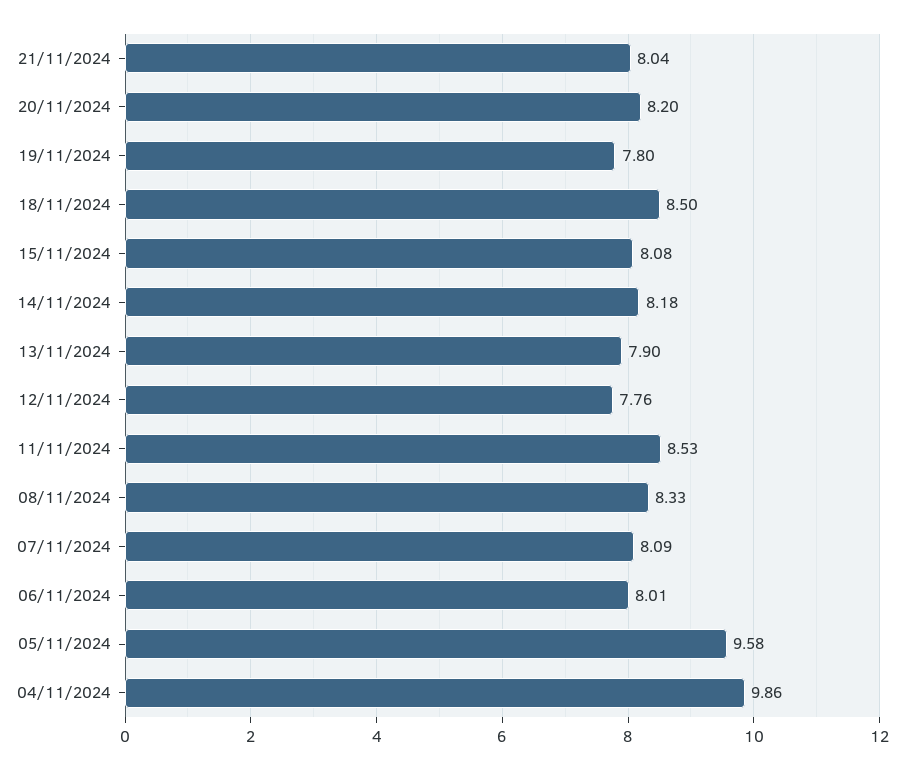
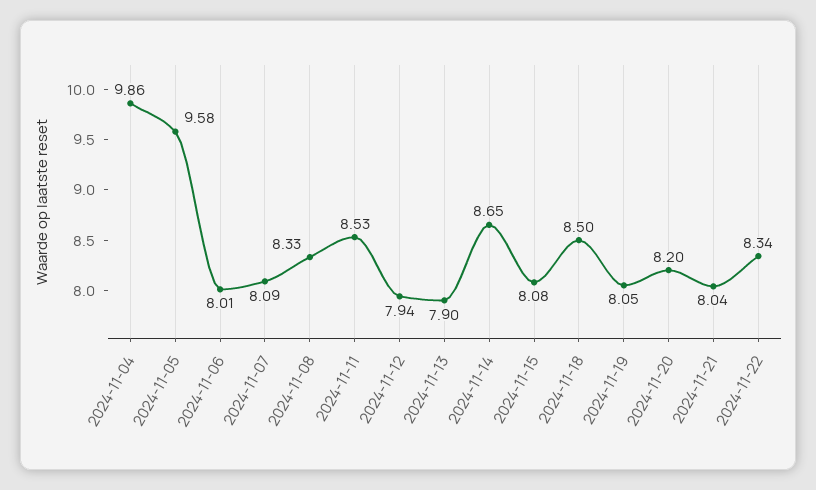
19/11/2024: 7.8 -> 8.05
14/11/2024: 8.18 -> 8.65
12/11/2024: 7.76 -> 7.94
2024-11-22: none -> 8.34

